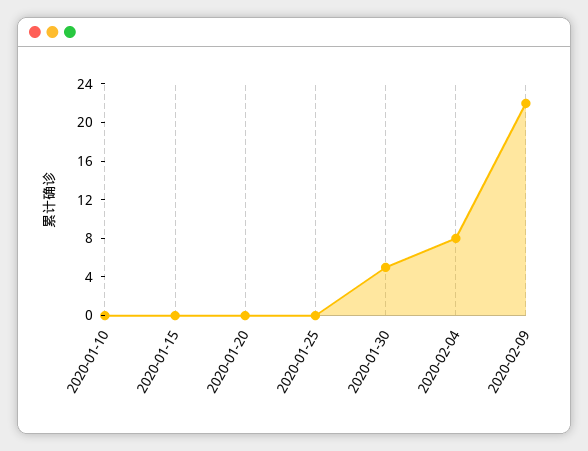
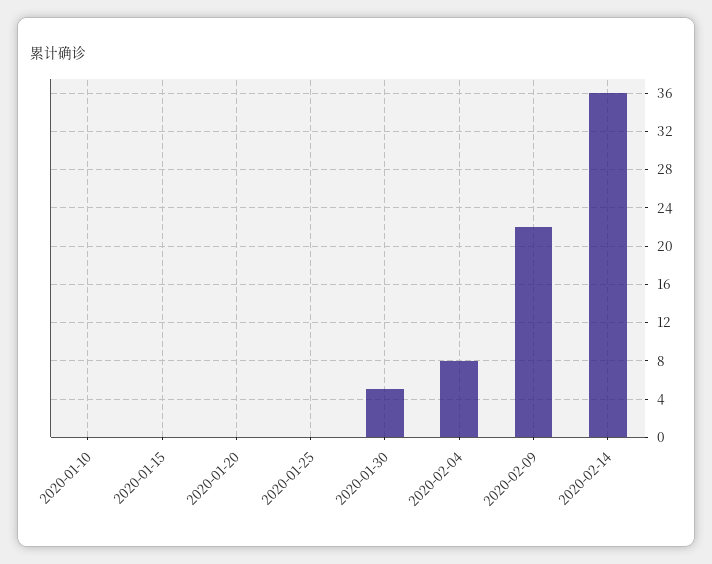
2020-02-14: none -> 36

